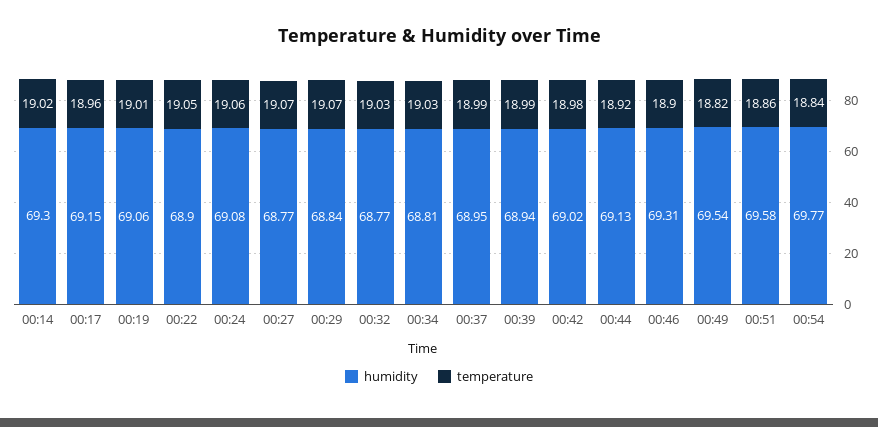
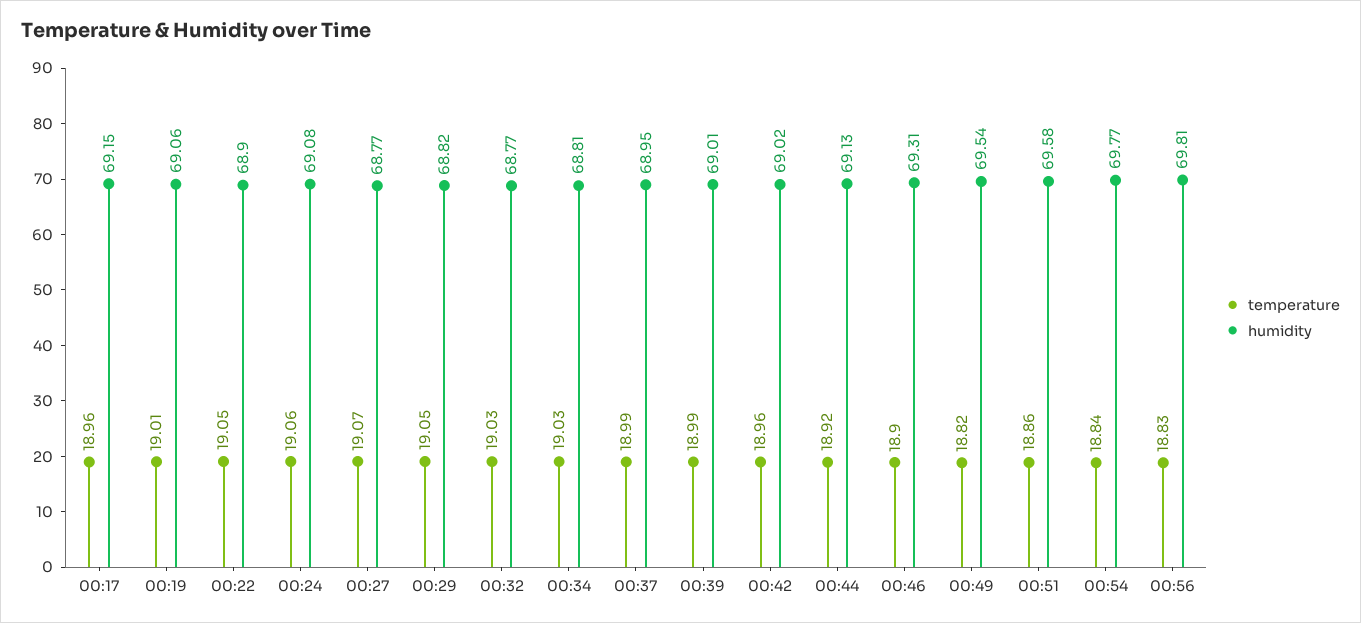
humidity, 00:14: 69.3 -> none
temperature, 00:14: 19.02 -> none
humidity, 00:29: 68.84 -> 68.82
temperature, 00:29: 19.07 -> 19.05
humidity, 00:39: 68.94 -> 69.01
temperature, 00:42: 18.98 -> 18.96
temperature, 00:56: none -> 18.83
humidity, 00:56: none -> 69.81

